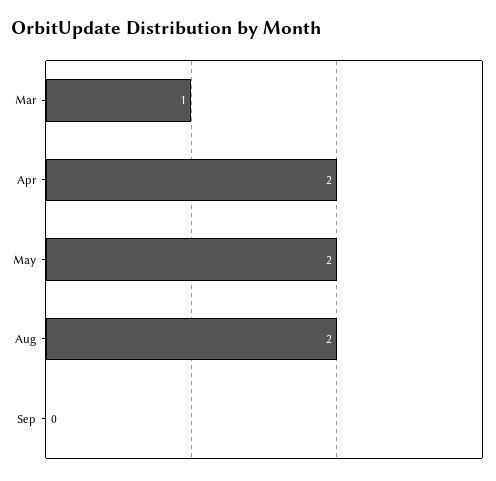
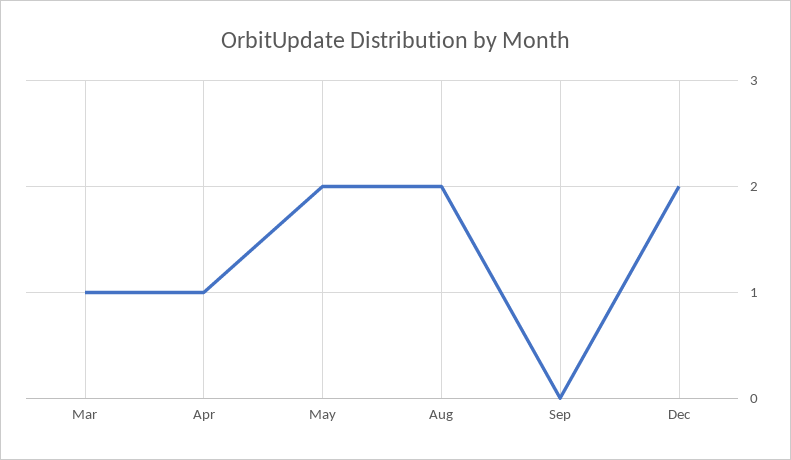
Apr: 2 -> 1
Dec: none -> 2

